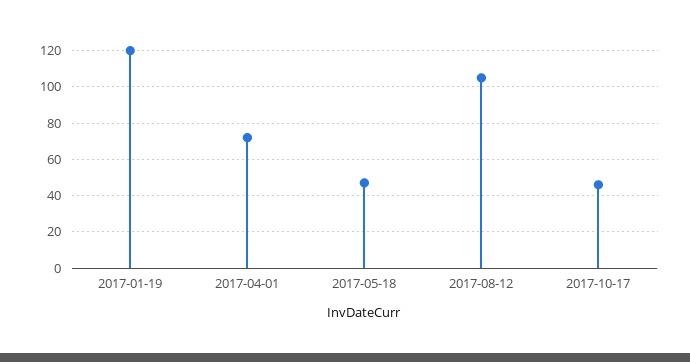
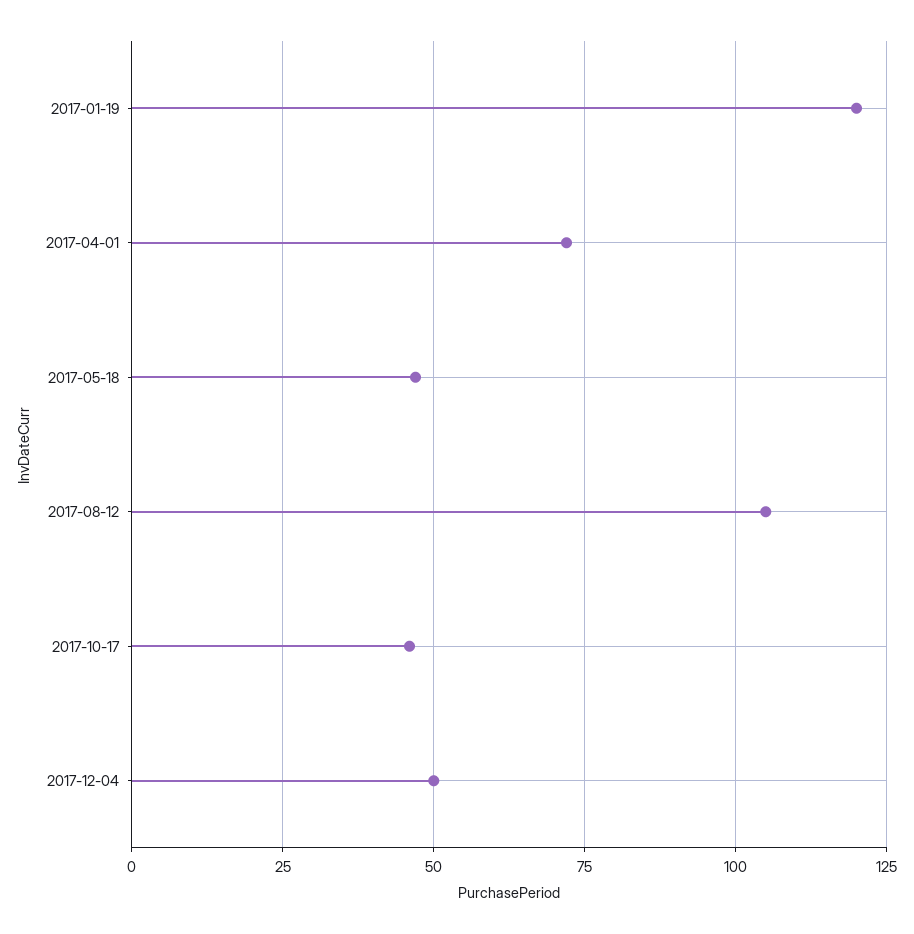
2017-12-04: none -> 50

